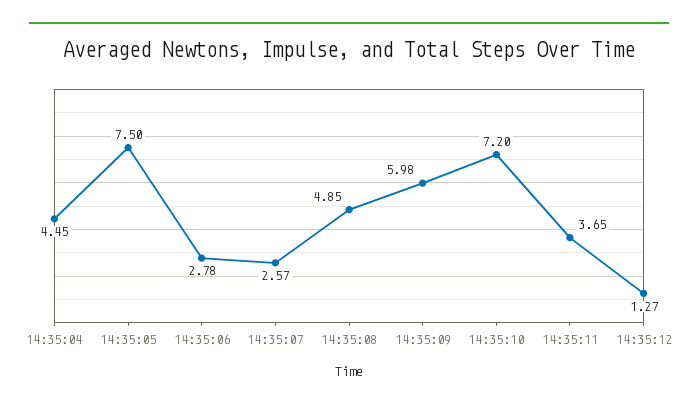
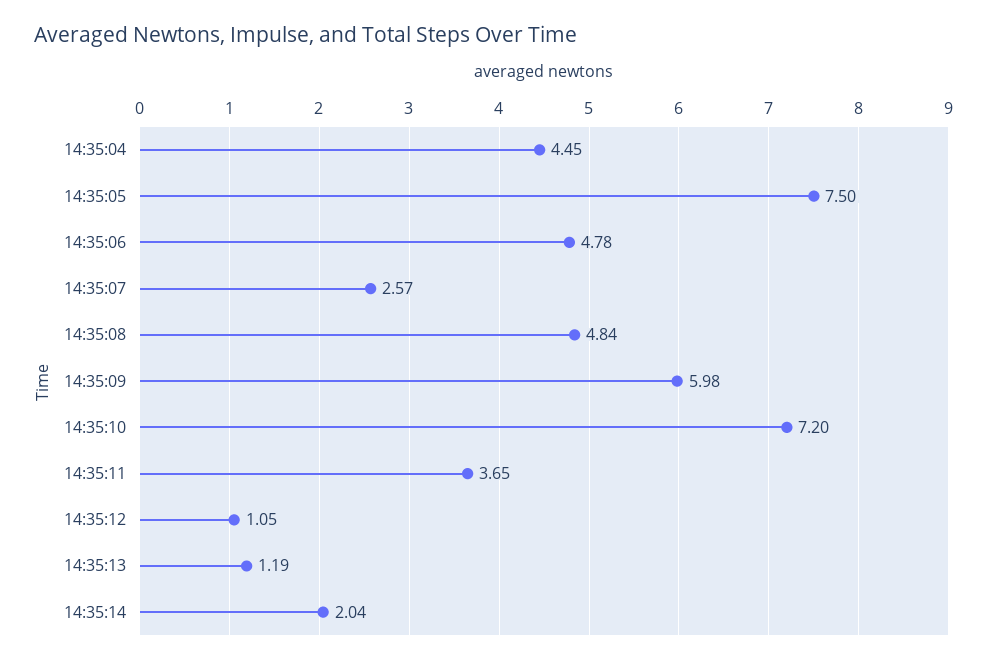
14:35:06: 2.78 -> 4.78
14:35:08: 4.85 -> 4.84
14:35:12: 1.27 -> 1.05
14:35:13: none -> 1.19
14:35:14: none -> 2.04

